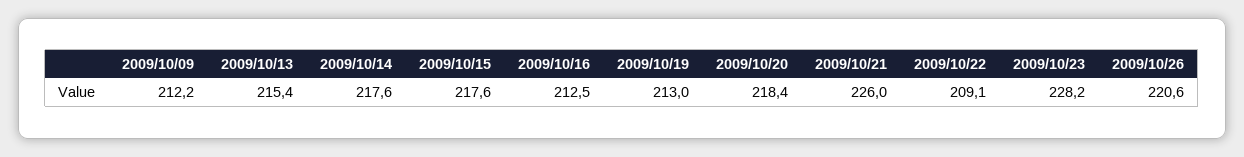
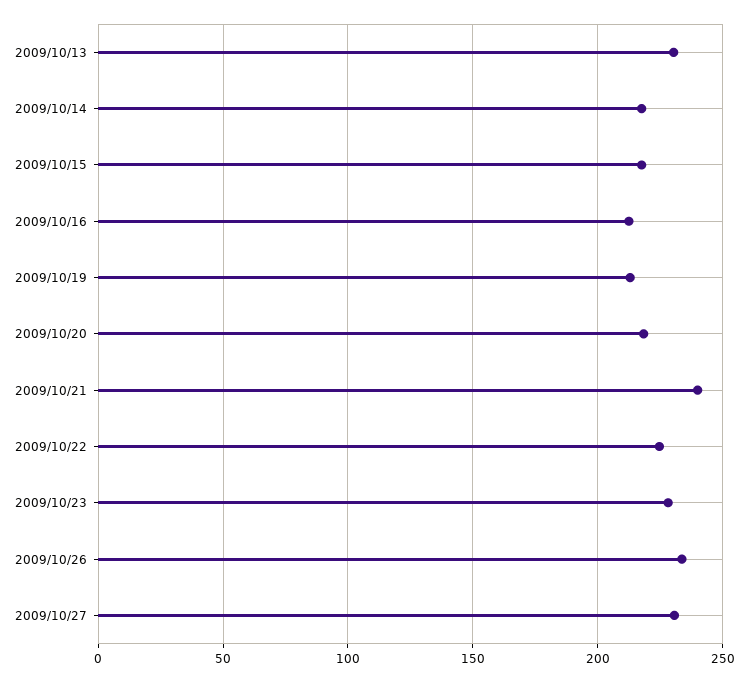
2009/10/09: 212.2 -> none
2009/10/13: 215.4 -> 230
2009/10/21: 226 -> 240
2009/10/22: 209.1 -> 225
2009/10/26: 220.6 -> 235
2009/10/27: none -> 230

